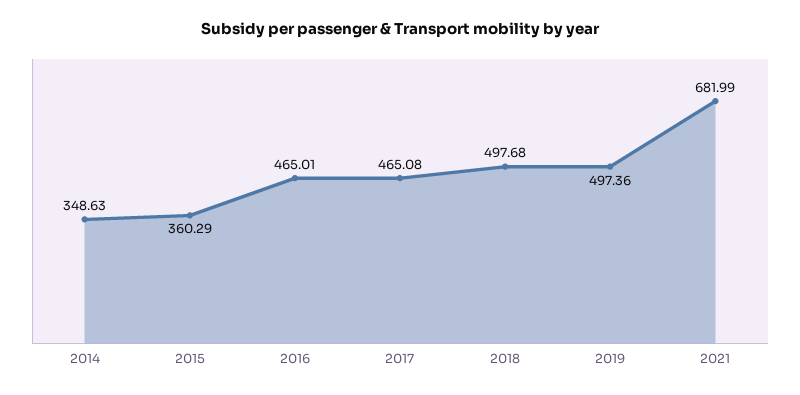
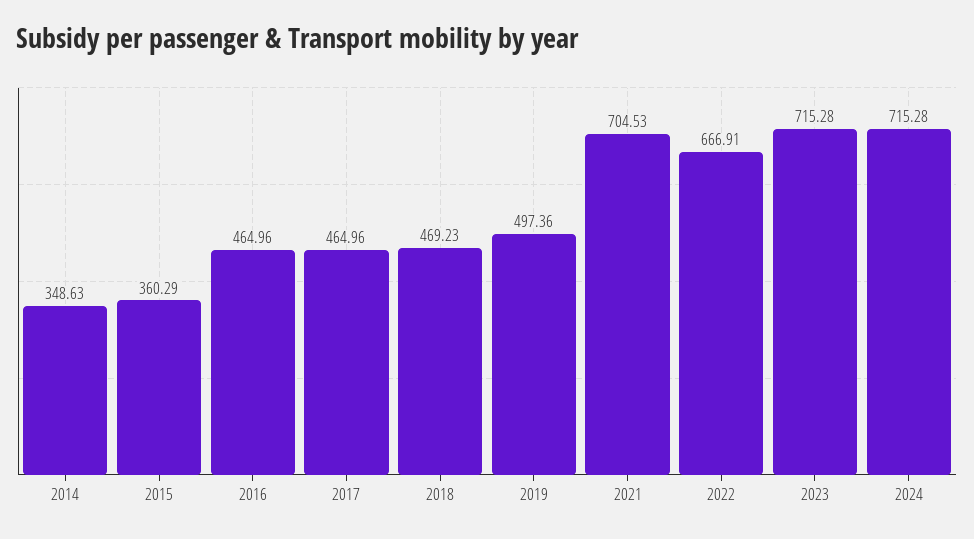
2016: 465.01 -> 464.96
2017: 465.08 -> 464.96
2018: 497.68 -> 469.23
2021: 681.99 -> 704.53
2022: none -> 666.91
2023: none -> 715.28
2024: none -> 715.28

